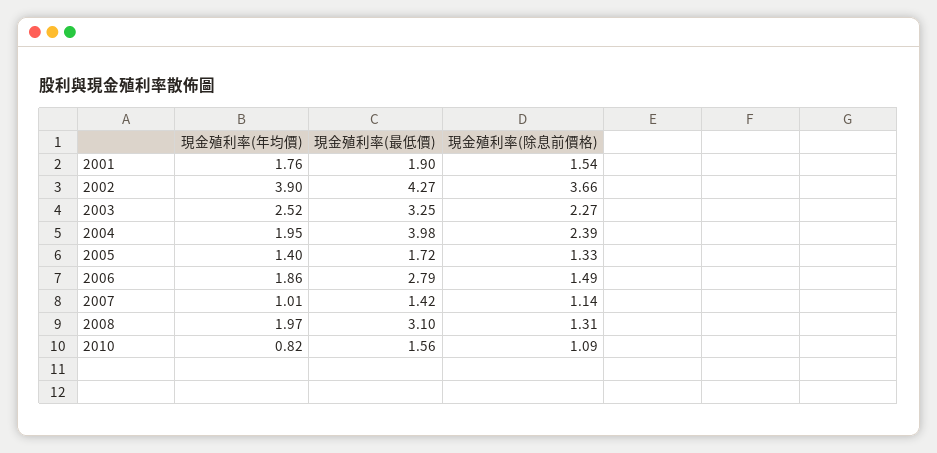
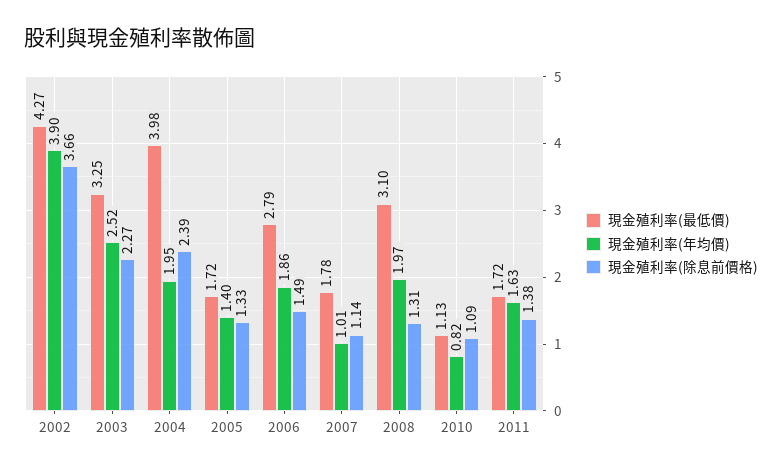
現金殖利率(年均價), 2001: 1.76 -> none
現金殖利率(最低價), 2001: 1.9 -> none
現金殖利率(除息前價格), 2001: 1.54 -> none
現金殖利率(最低價), 2007: 1.42 -> 1.78
現金殖利率(最低價), 2010: 1.56 -> 1.13
現金殖利率(最低價), 2011: none -> 1.72
現金殖利率(年均價), 2011: none -> 1.63
現金殖利率(除息前價格), 2011: none -> 1.38

